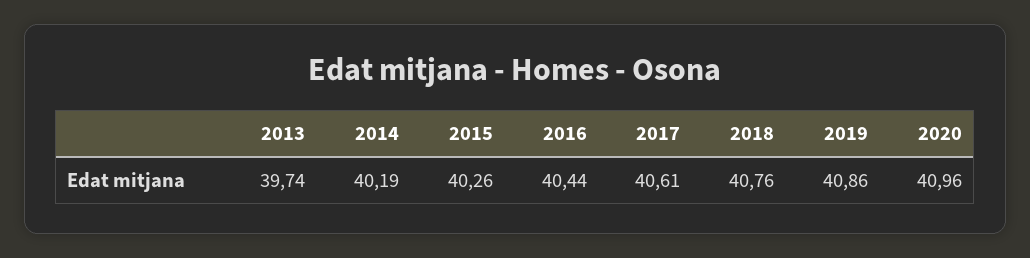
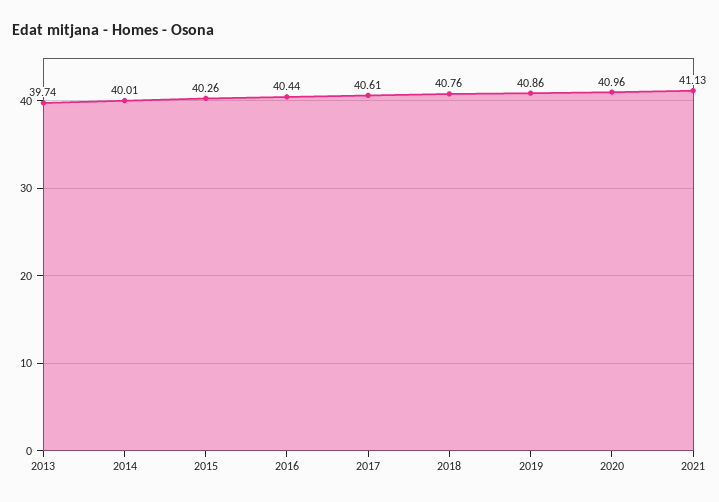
2014: 40.19 -> 40.01
2021: none -> 41.13

